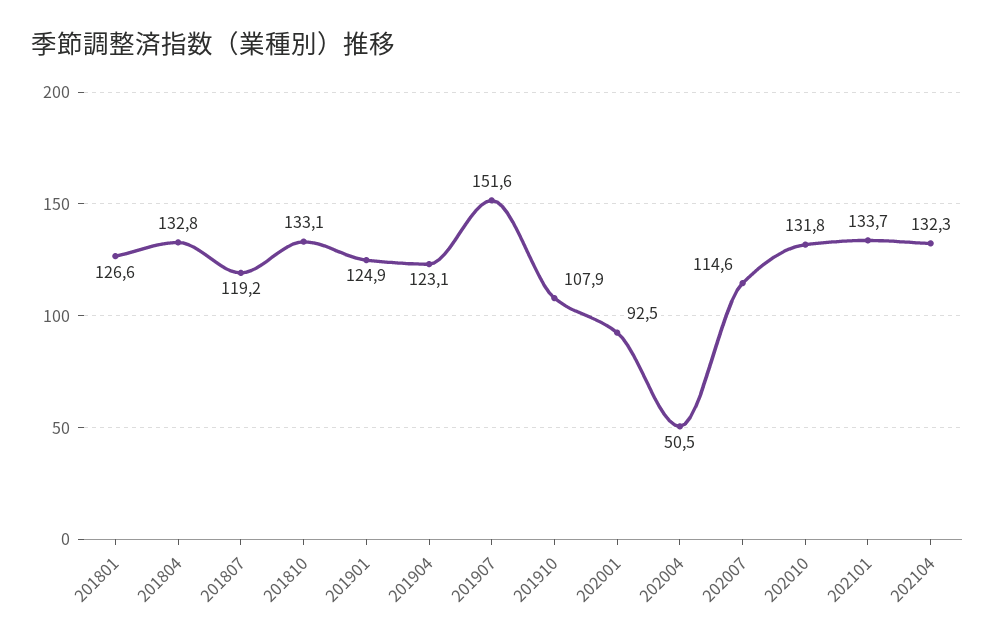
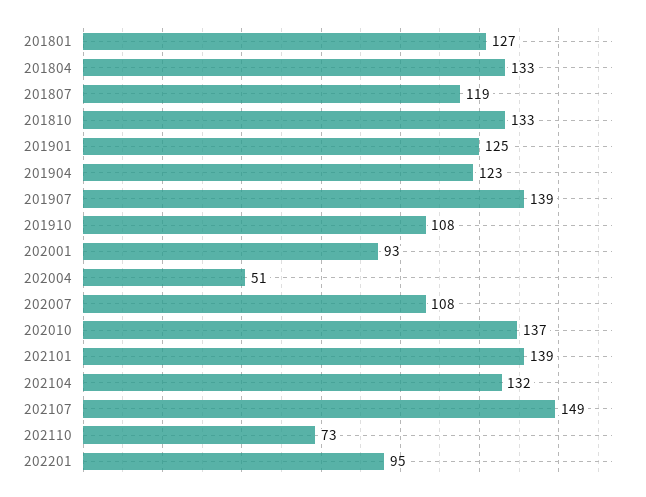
201907: 151.6 -> 139
202007: 114.6 -> 108
202010: 131.8 -> 137
202101: 133.7 -> 139
202107: none -> 149
202110: none -> 73
202201: none -> 95

